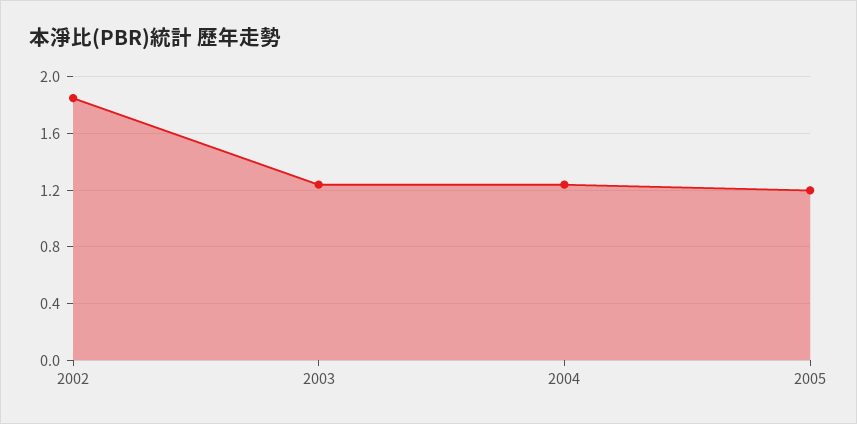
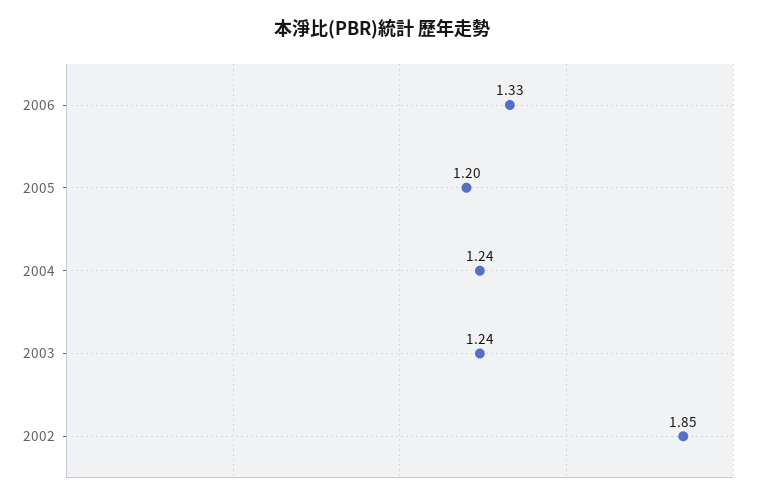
2006: none -> 1.33

